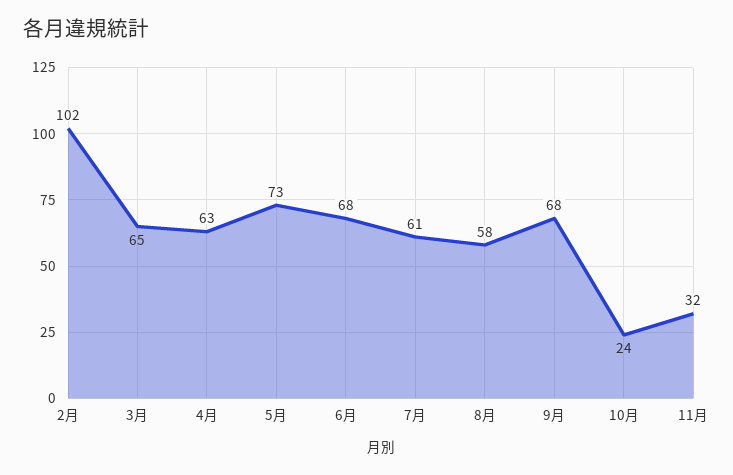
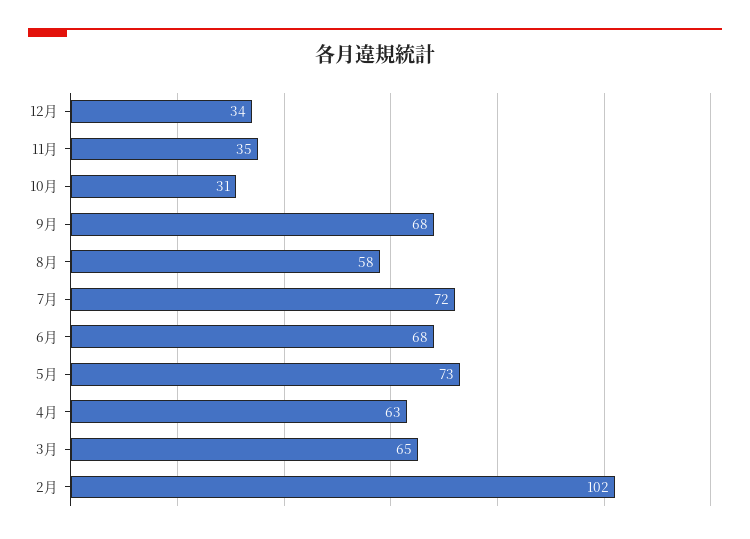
7月: 61 -> 72
10月: 24 -> 31
11月: 32 -> 35
12月: none -> 34

